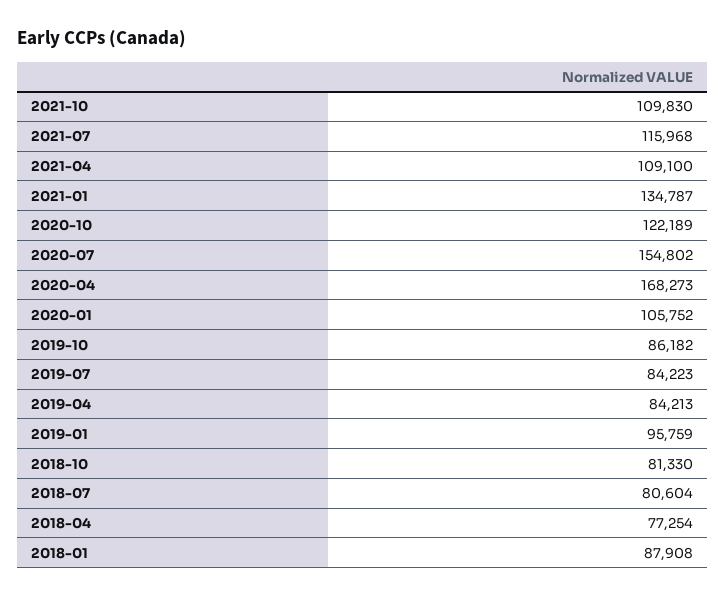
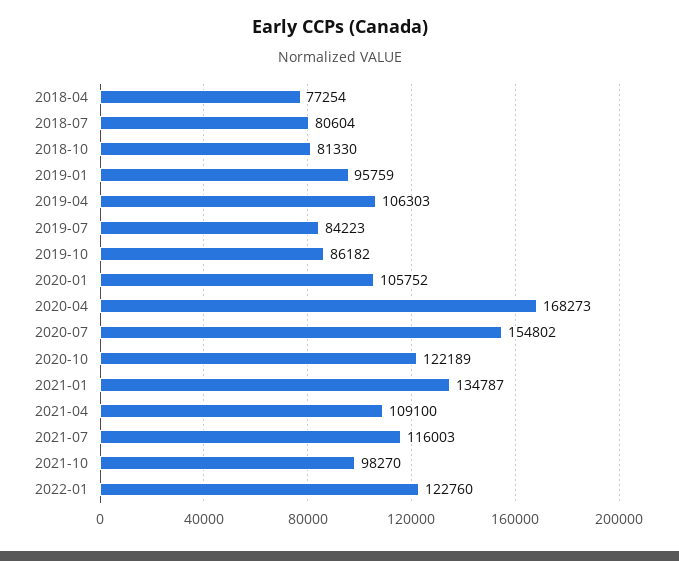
2021-10: 109830 -> 98270
2021-07: 115968 -> 116003
2019-04: 84213 -> 106303
2018-01: 87908 -> none
2022-01: none -> 122760

